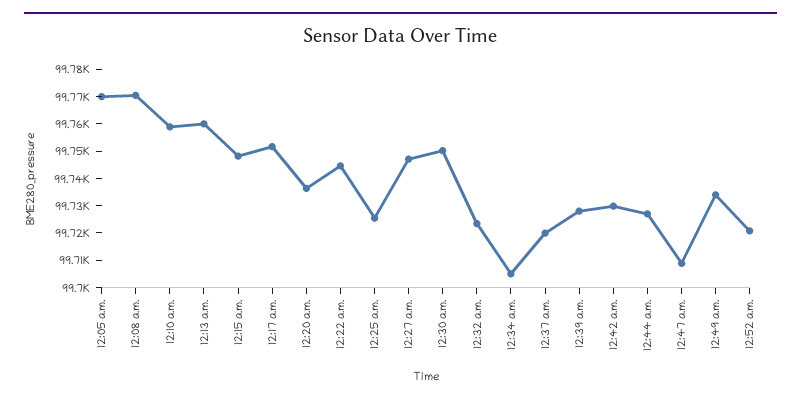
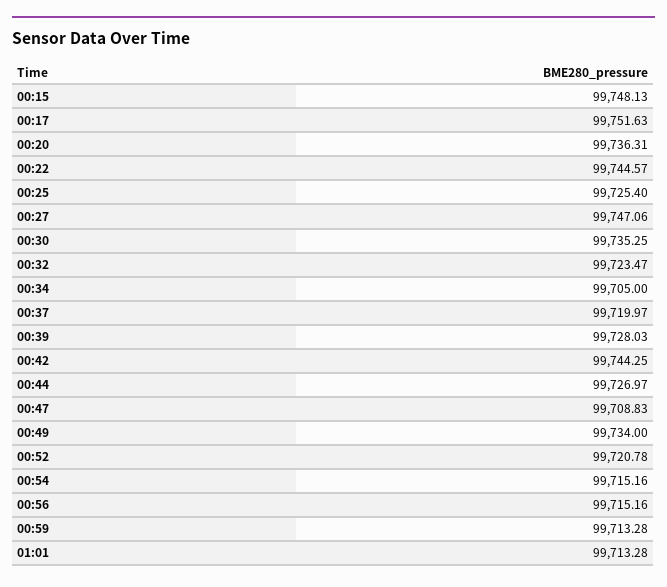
12:05 a.m.: 99770 -> none
12:08 a.m.: 99770 -> none
12:10 a.m.: 99760 -> none
12:13 a.m.: 99760 -> none
12:30 a.m.: 99750 -> 99735.25
12:42 a.m.: 99730 -> 99744.25
00:54: none -> 99715.16
00:56: none -> 99715.16
00:59: none -> 99713.28
01:01: none -> 99713.28

